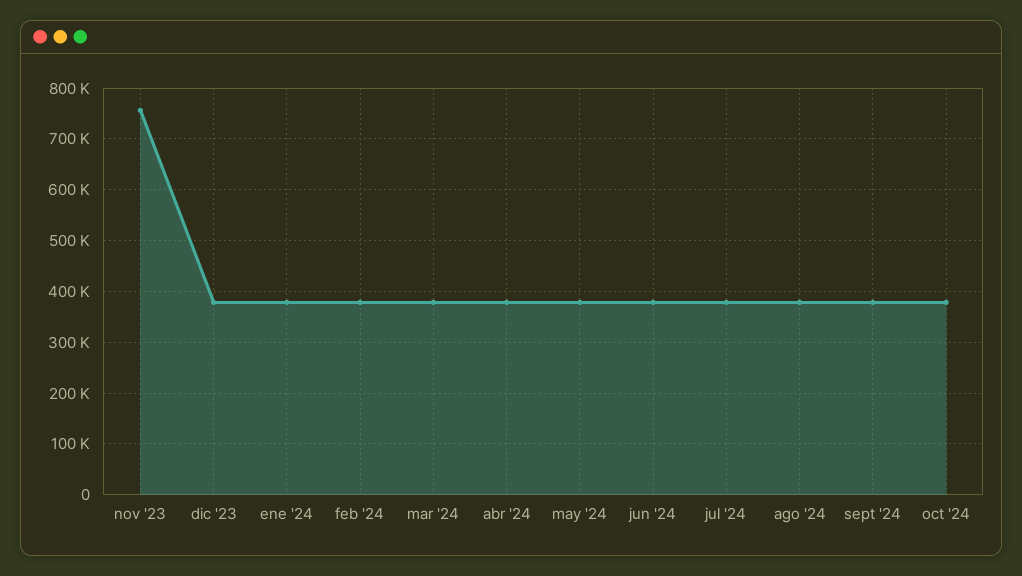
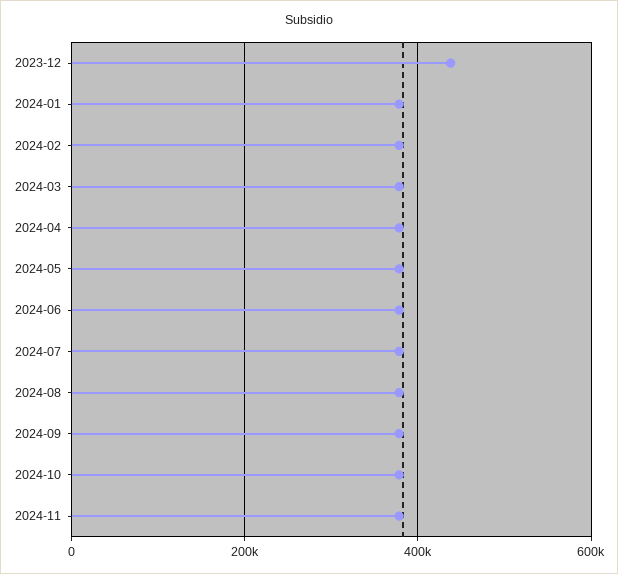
nov '23: 760000 -> none
dic '23: 380000 -> 440000
2024-11: none -> 380000

